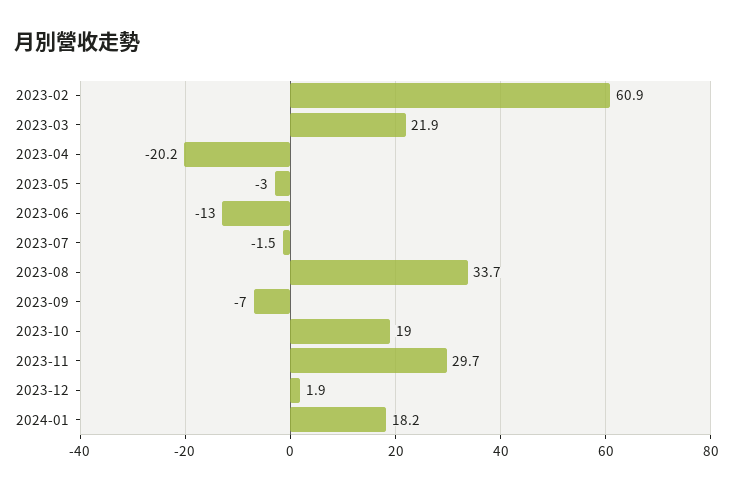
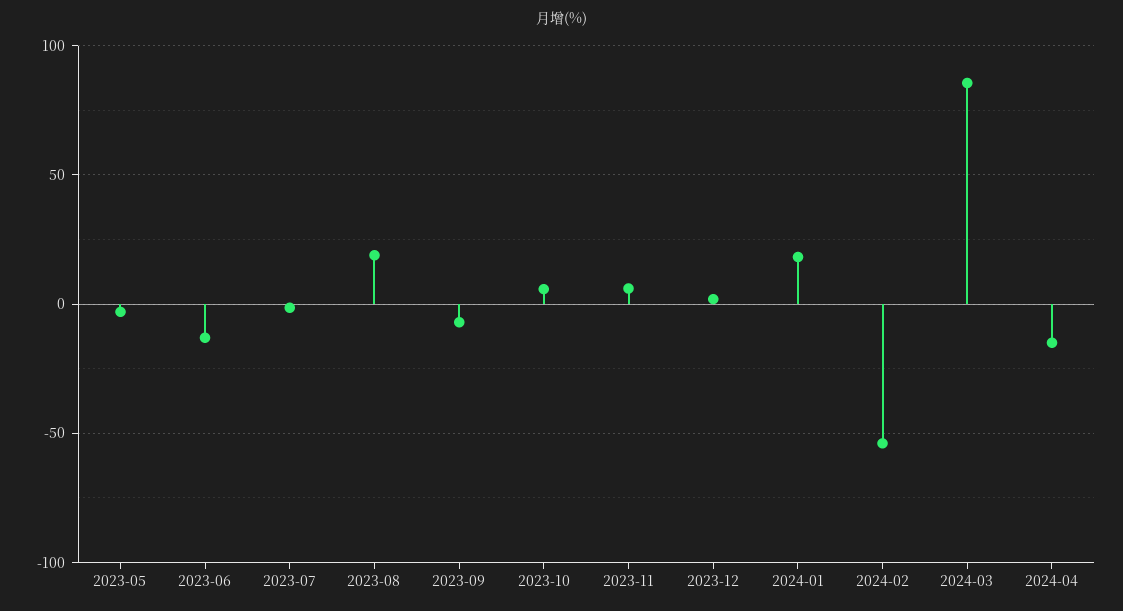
2023-02: 60.9 -> none
2023-03: 21.9 -> none
2023-04: -20.2 -> none
2023-08: 33.7 -> 20
2023-10: 19 -> 5
2023-11: 29.7 -> 5
2024-02: none -> -55
2024-03: none -> 85
2024-04: none -> -15

